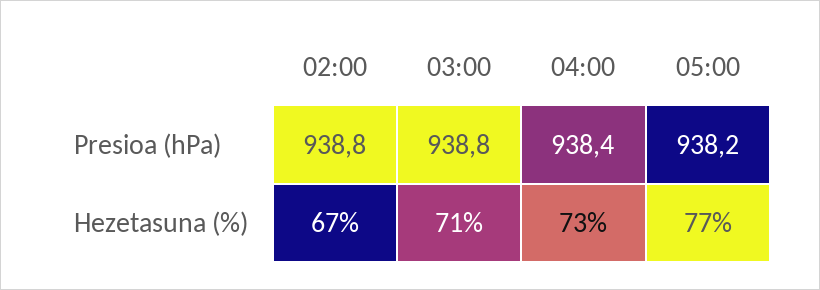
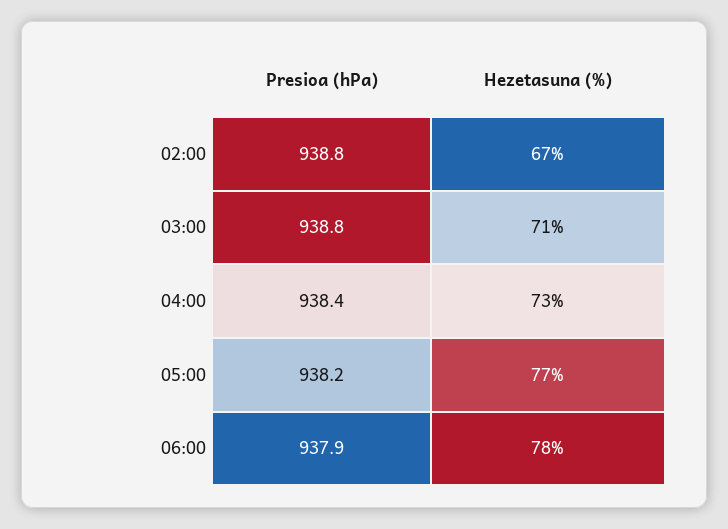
06:00, Presioa (hPa): none -> 937.9
06:00, Hezetasuna (%): none -> 78

